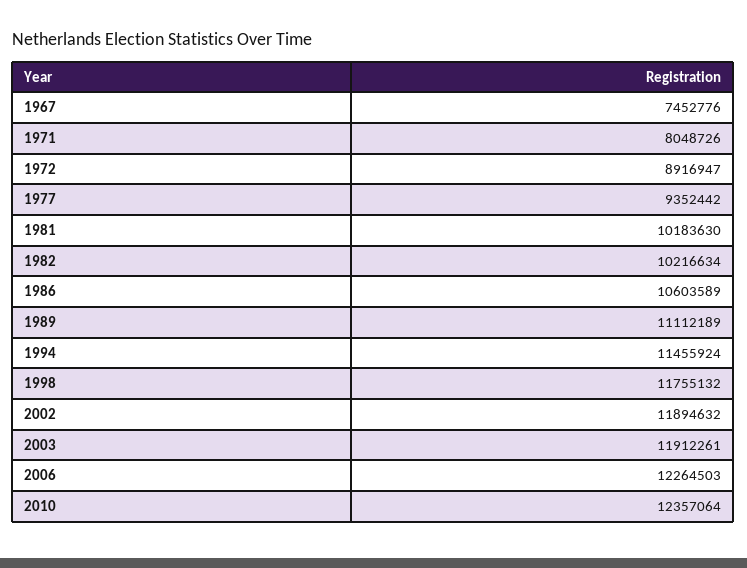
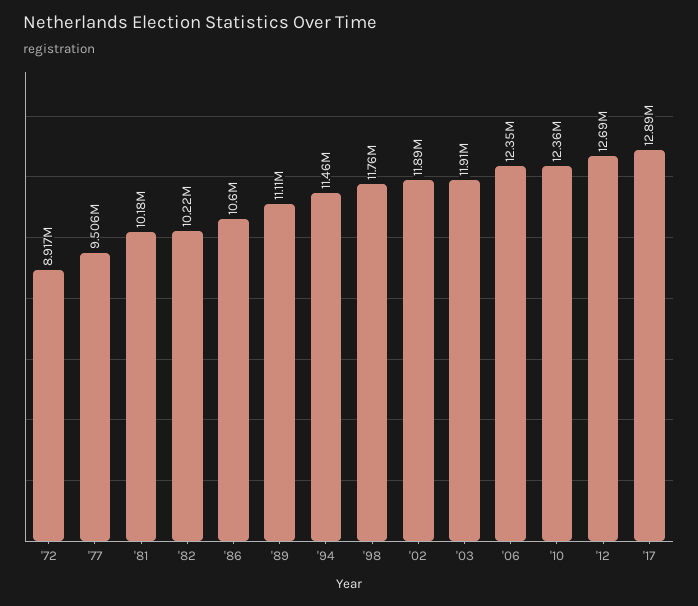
1967: 7452776 -> none
1971: 8048726 -> none
1977: 9352442 -> 9506000
2006: 12264503 -> 12350000
'12: none -> 12690000
'17: none -> 12890000

